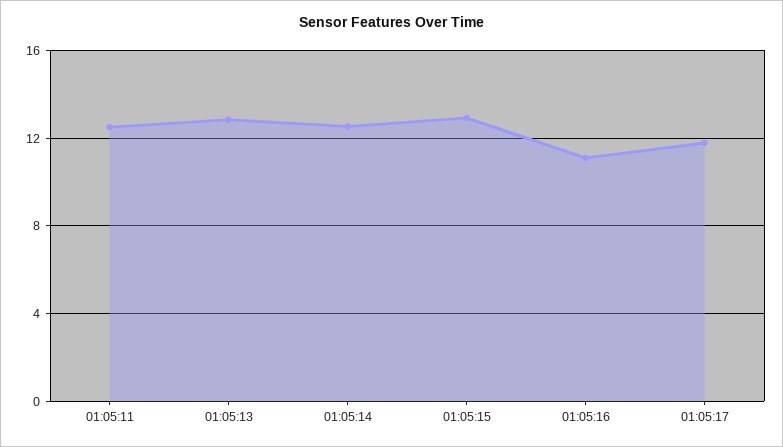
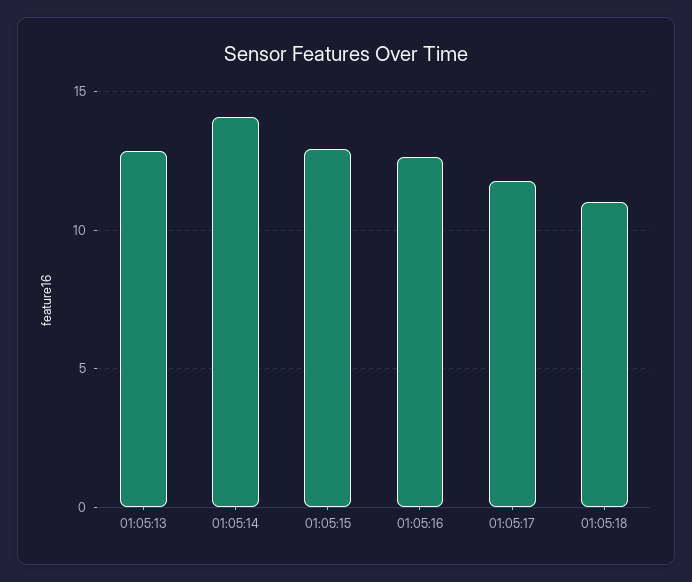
01:05:11: 12.5 -> none
01:05:14: 12.5 -> 14
01:05:16: 11 -> 12.5
01:05:18: none -> 11

